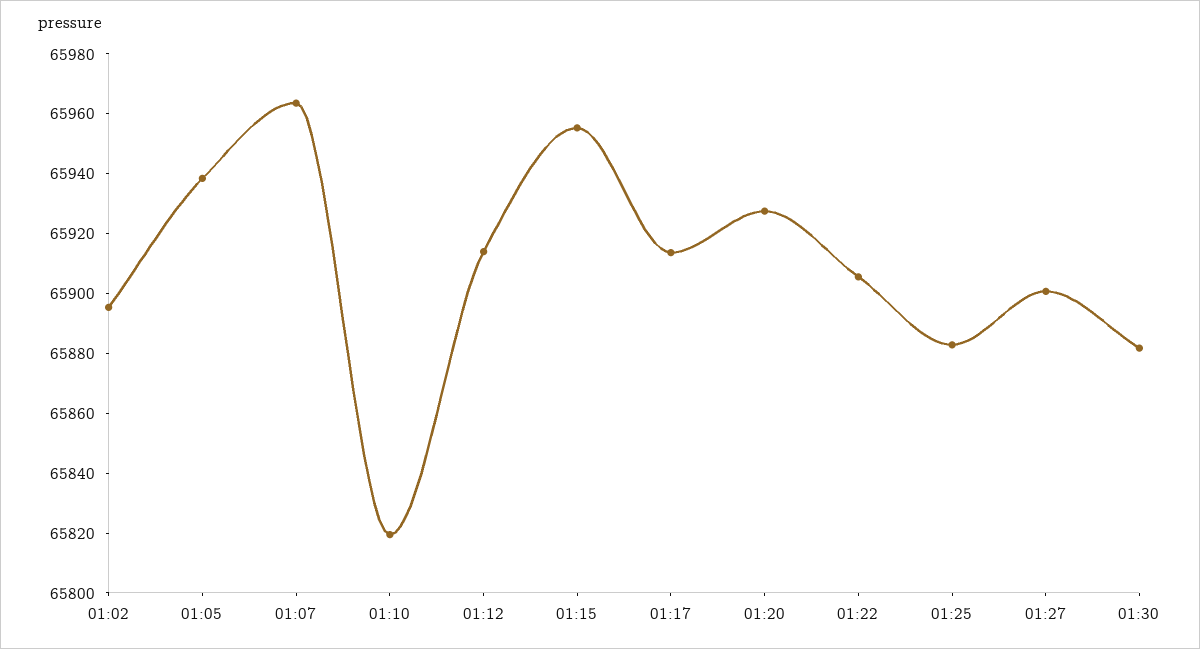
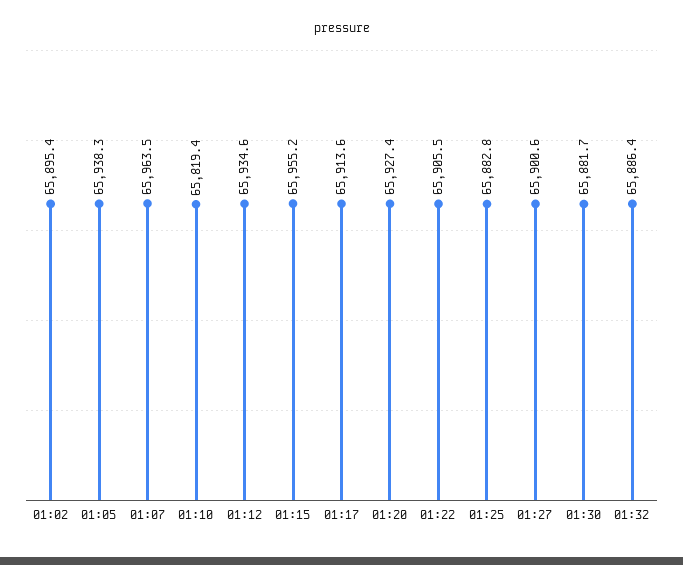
01:12: 65915 -> 65934.6
01:32: none -> 65886.4

